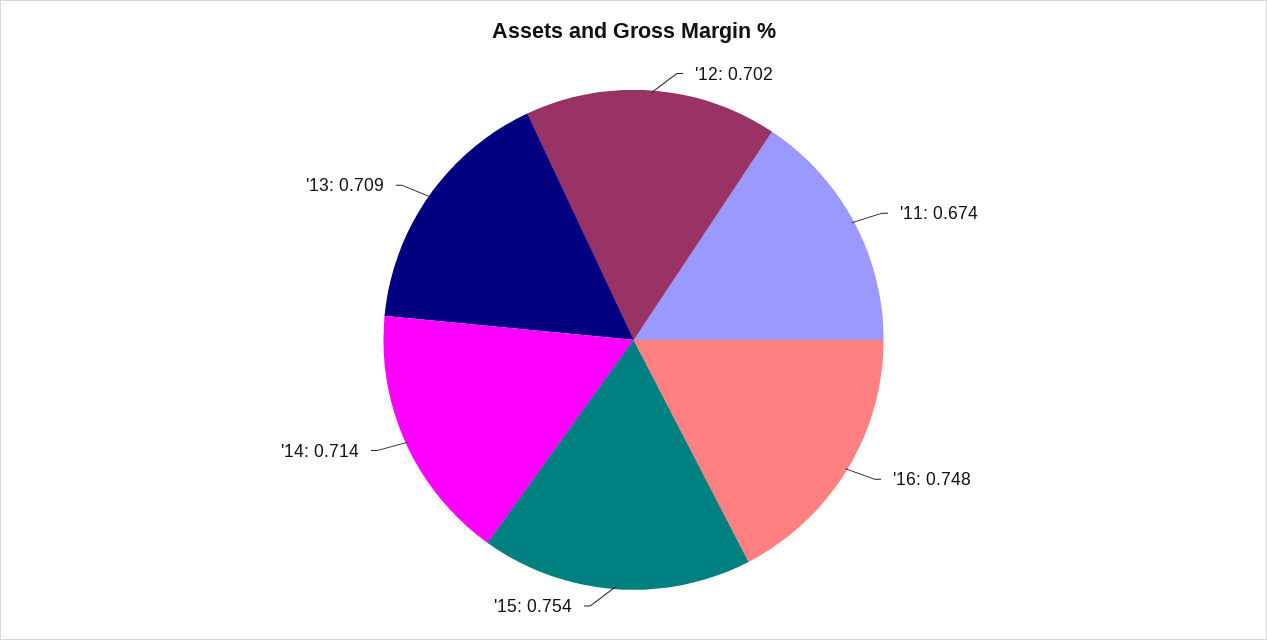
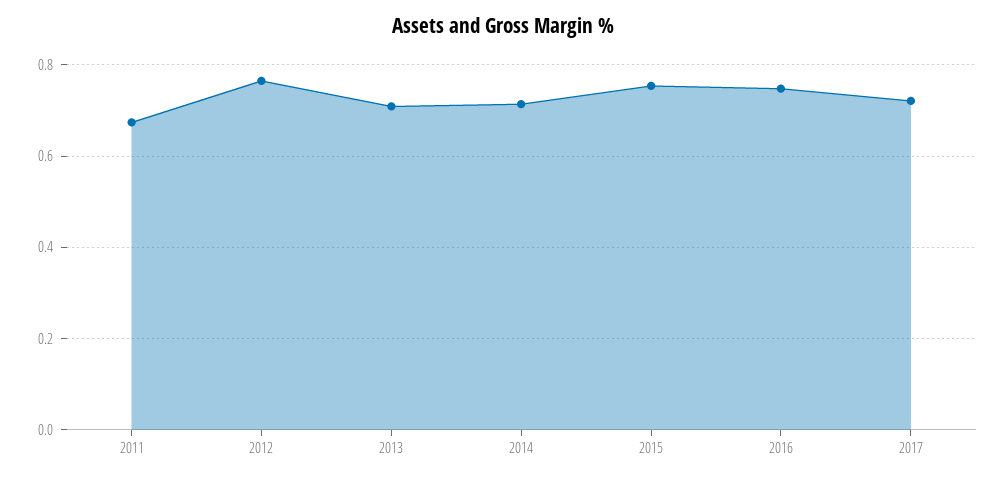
'12: 0.702 -> 0.76
2017: none -> 0.72

